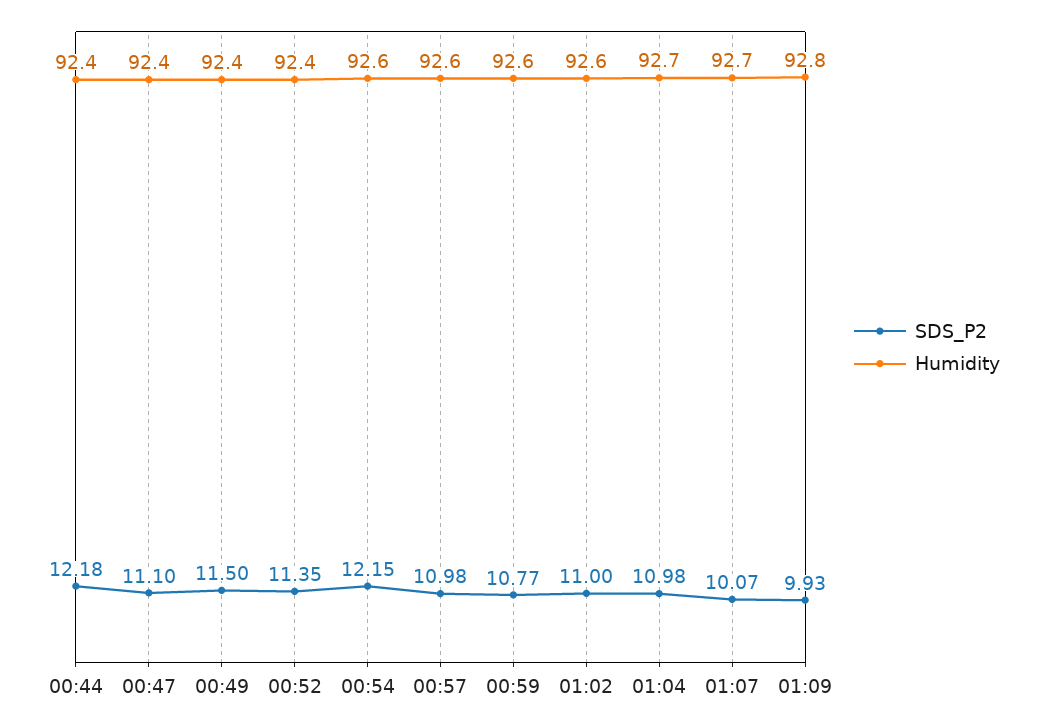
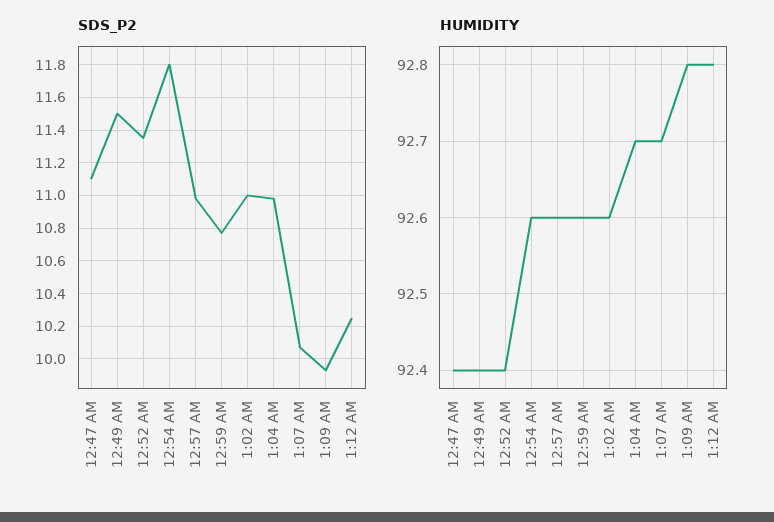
SDS_P2, 00:44: 12.18 -> none
Humidity, 00:44: 92.4 -> none
SDS_P2, 00:54: 12.15 -> 11.8
SDS_P2, 1:12 AM: none -> 10.25
Humidity, 1:12 AM: none -> 92.8

